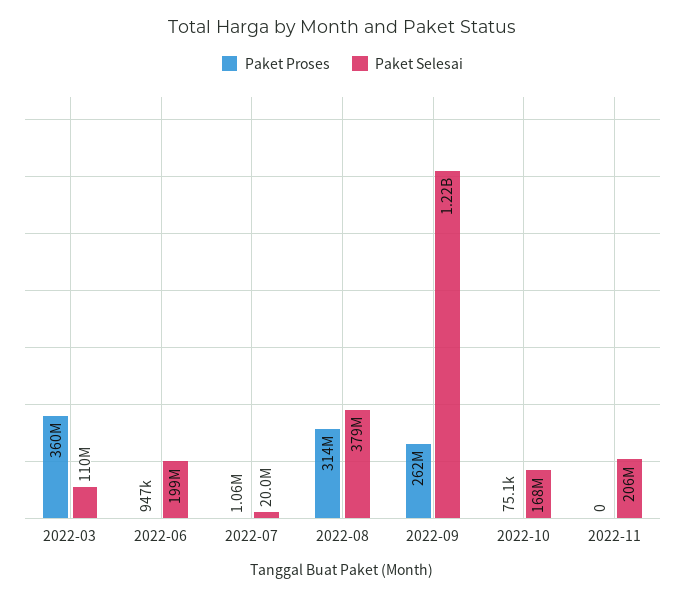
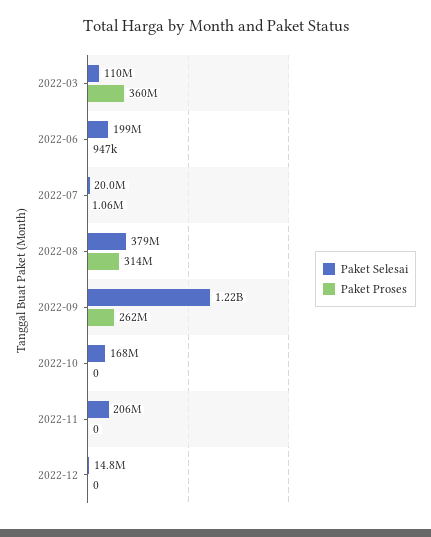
Paket Proses, 2022-10: 75100 -> 0
Paket Selesai, 2022-12: none -> 14800000
Paket Proses, 2022-12: none -> 0

